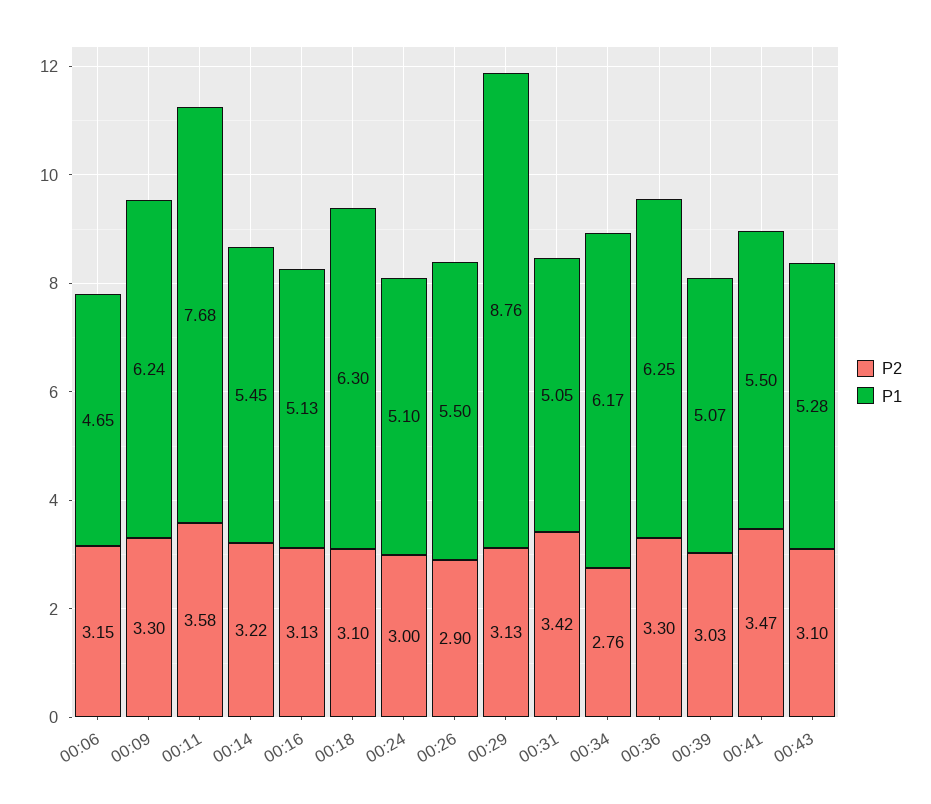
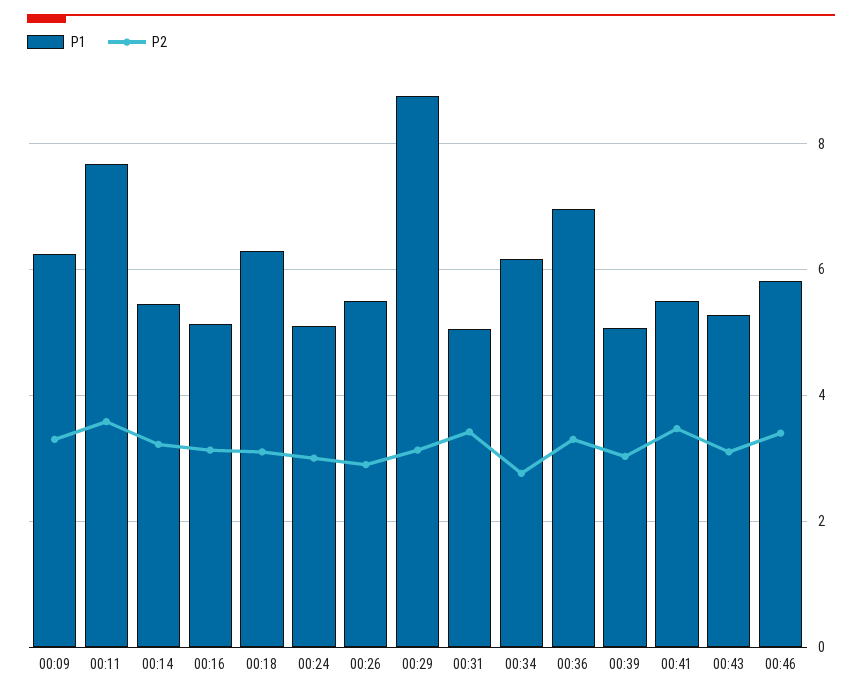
P2, 00:06: 3.15 -> none
P1, 00:06: 4.65 -> none
P1, 00:36: 6.25 -> 7
P1, 00:46: none -> 5.8
P2, 00:46: none -> 3.4

